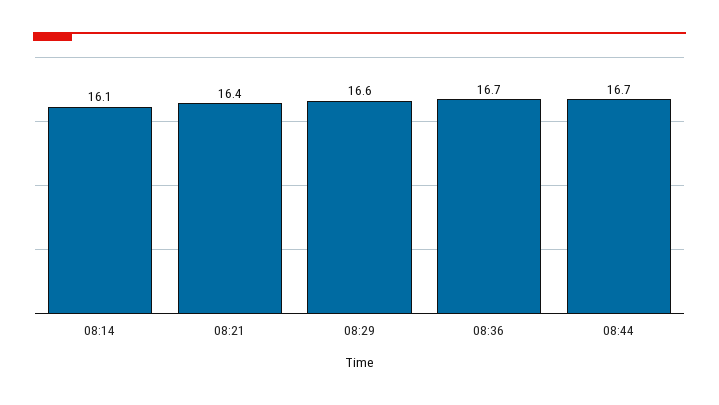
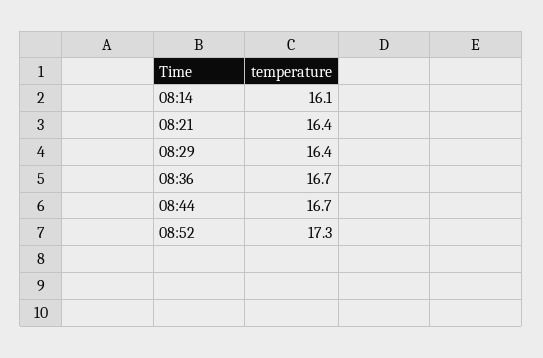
08:29: 16.6 -> 16.4
08:52: none -> 17.3

